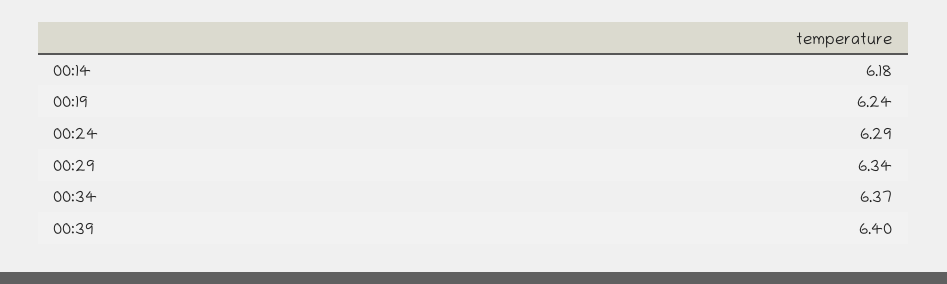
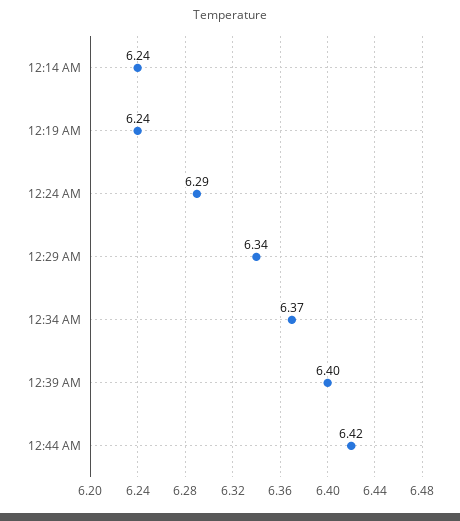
00:14: 6.18 -> 6.24
12:44 AM: none -> 6.42

